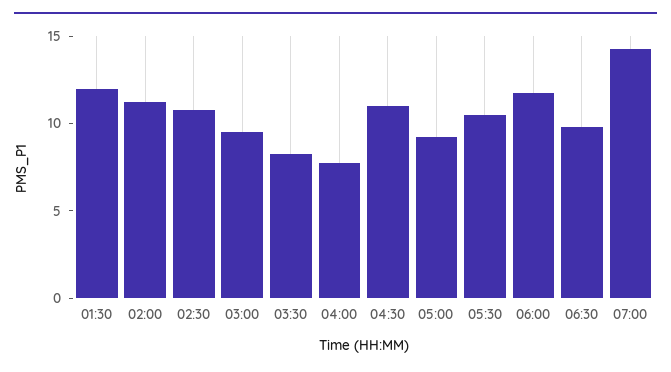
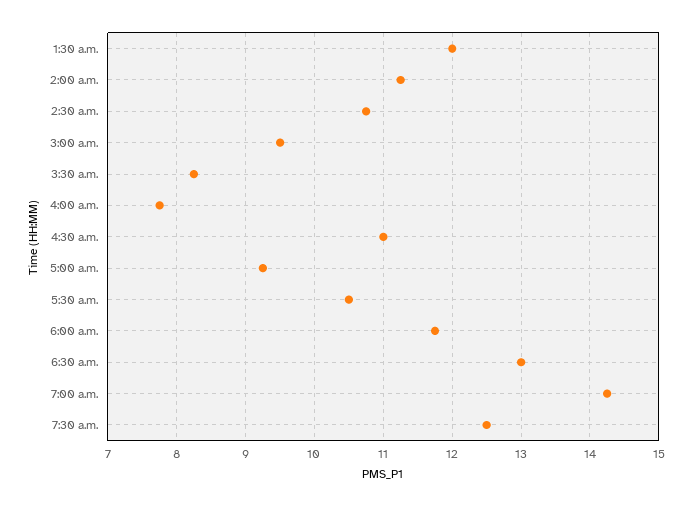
06:30: 10 -> 13
7:30 a.m.: none -> 12.5

